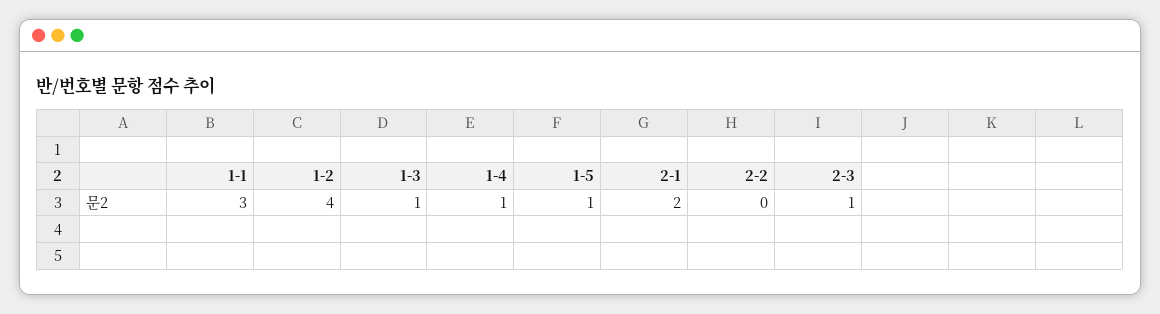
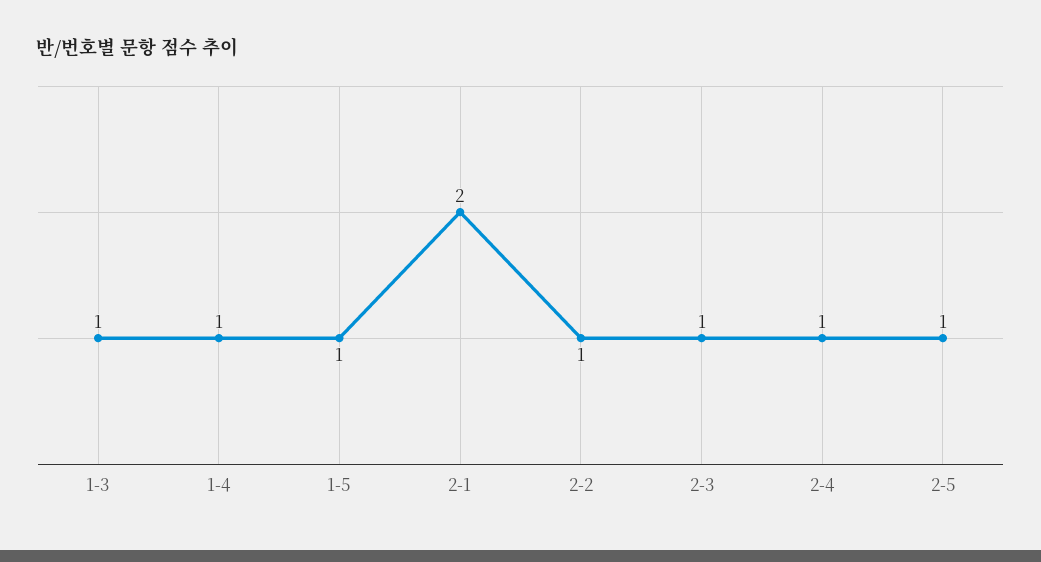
1-1: 3 -> none
1-2: 4 -> none
2-2: 0 -> 1
2-4: none -> 1
2-5: none -> 1

